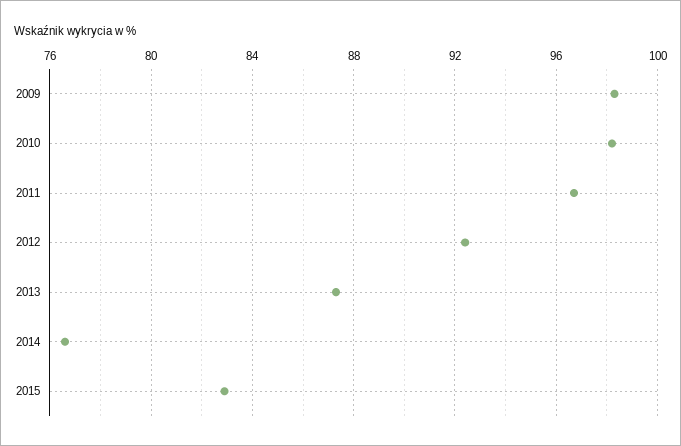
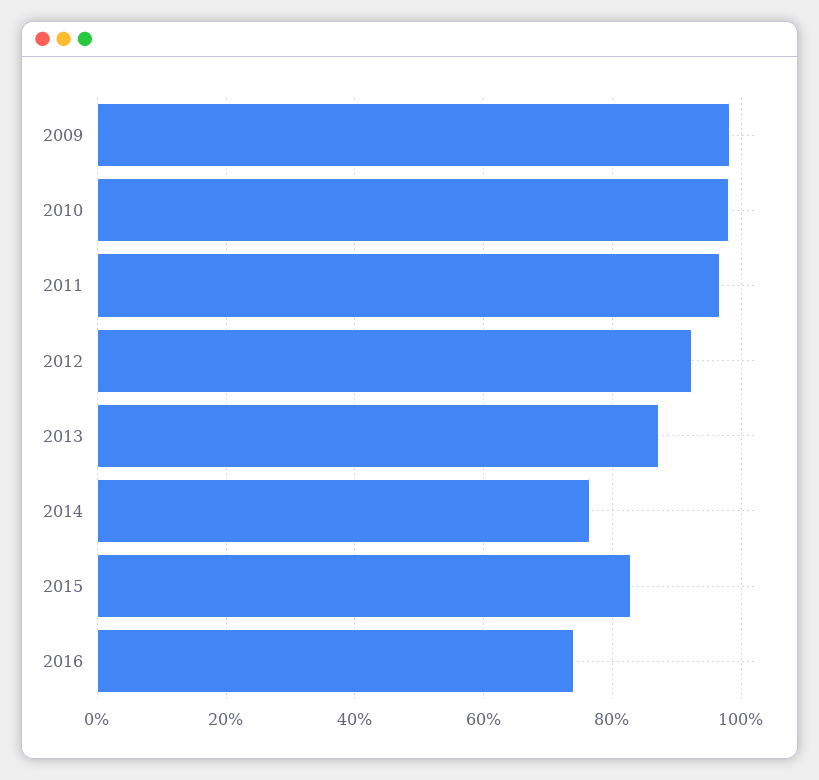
2016: none -> 74

